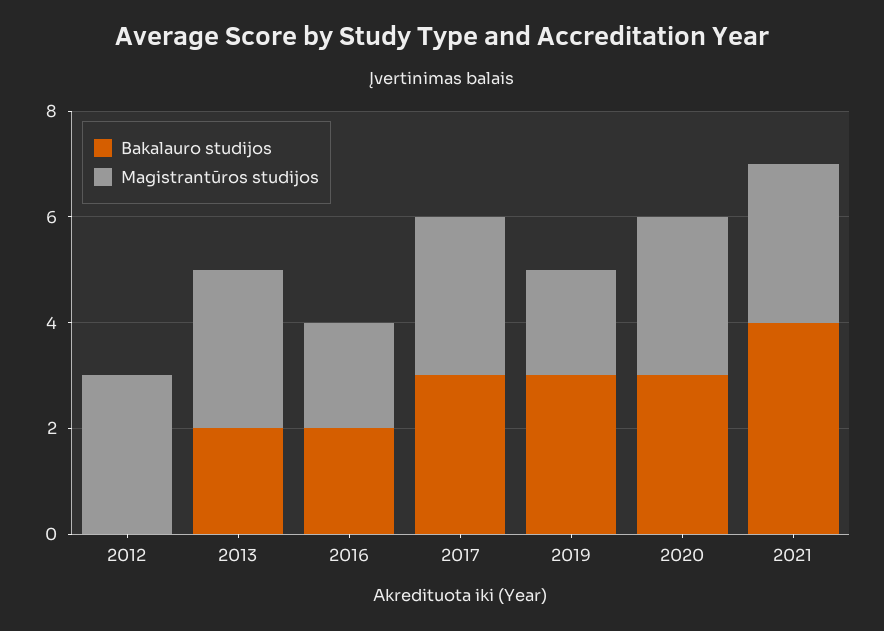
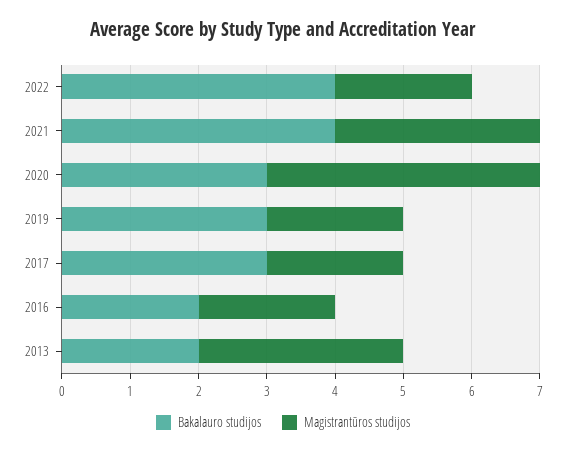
Bakalauro studijos, 2012: 0 -> none
Magistrantūros studijos, 2012: 3 -> none
Magistrantūros studijos, 2017: 3 -> 2
Magistrantūros studijos, 2020: 3 -> 4
Bakalauro studijos, 2022: none -> 4
Magistrantūros studijos, 2022: none -> 2

